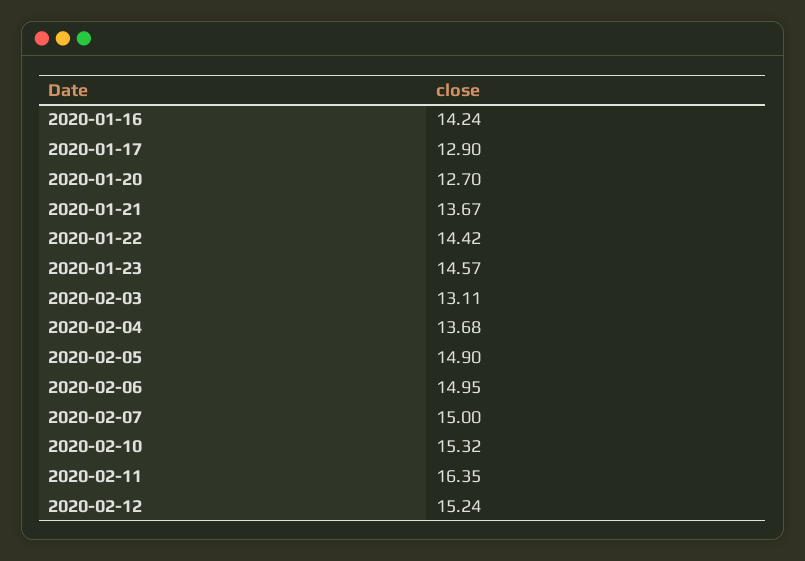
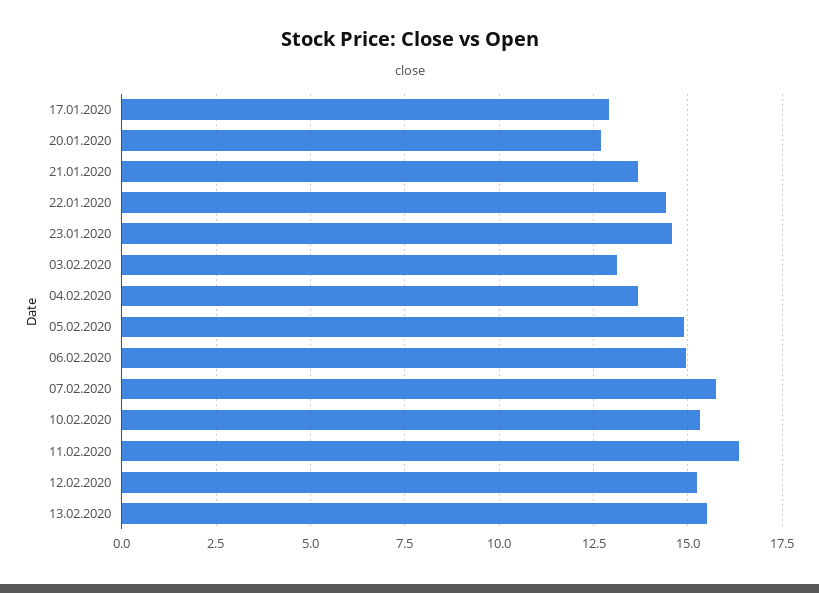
2020-01-16: 14.24 -> none
2020-02-07: 15 -> 15.75
13.02.2020: none -> 15.5

